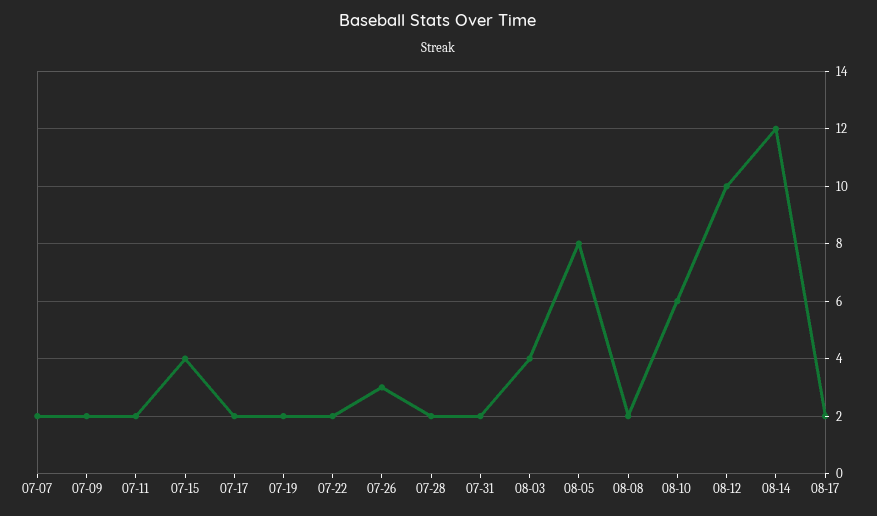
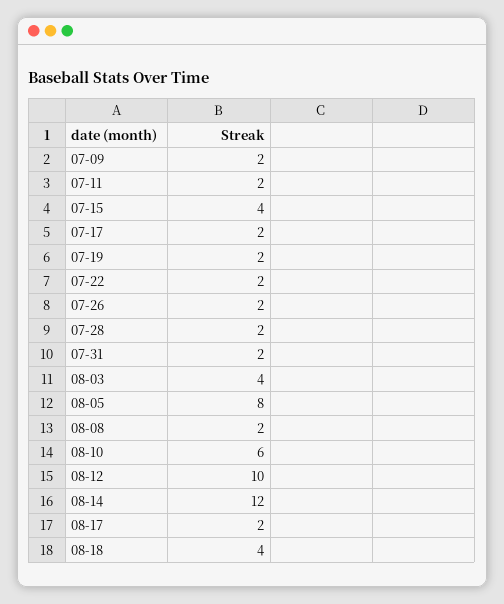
07-07: 2 -> none
07-26: 3 -> 2
08-18: none -> 4

